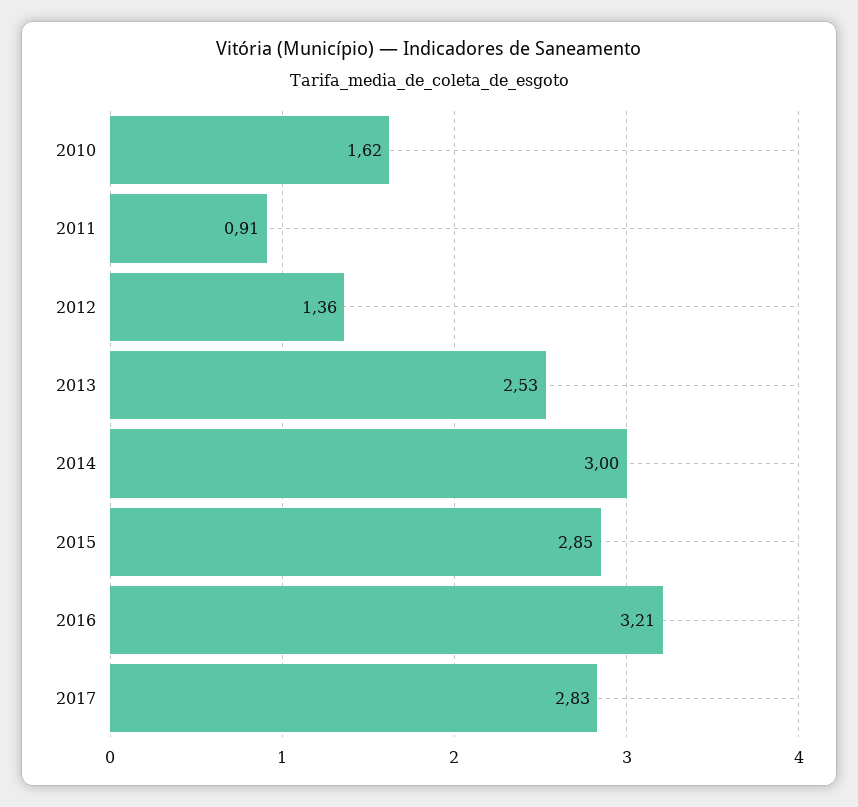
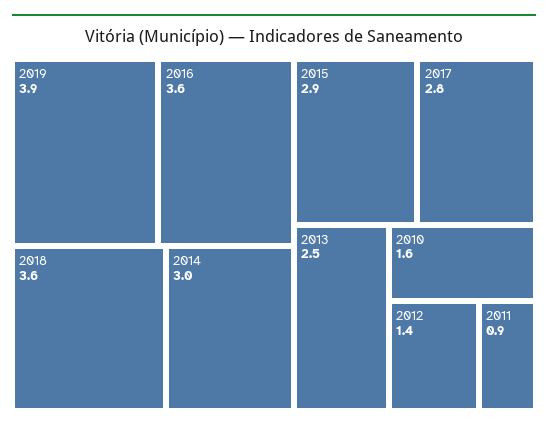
2016: 3.21 -> 3.6
2019: none -> 3.9
2018: none -> 3.6

